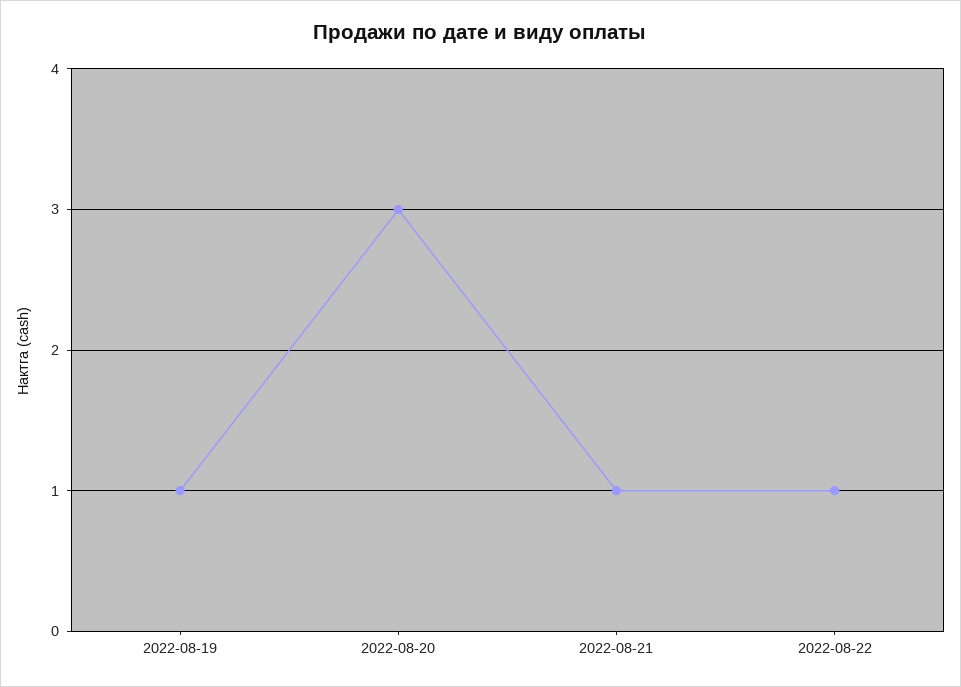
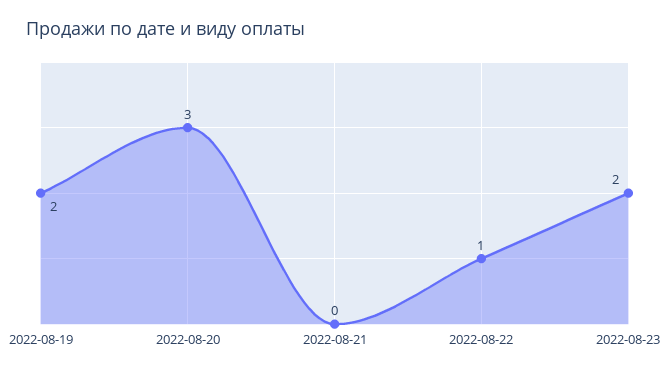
2022-08-19: 1 -> 2
2022-08-21: 1 -> 0
2022-08-23: none -> 2

